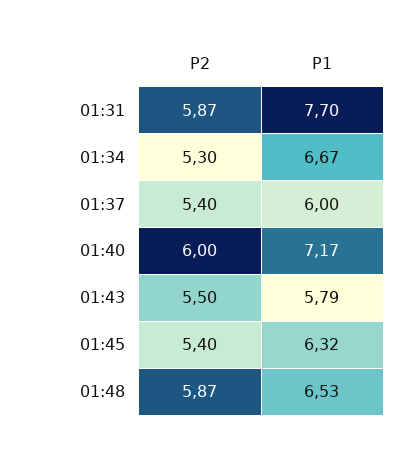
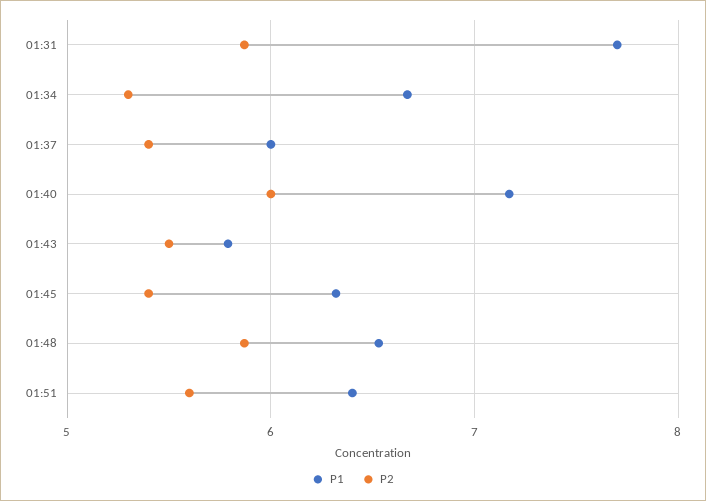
P1, 01:51: none -> 6.4
P2, 01:51: none -> 5.6

